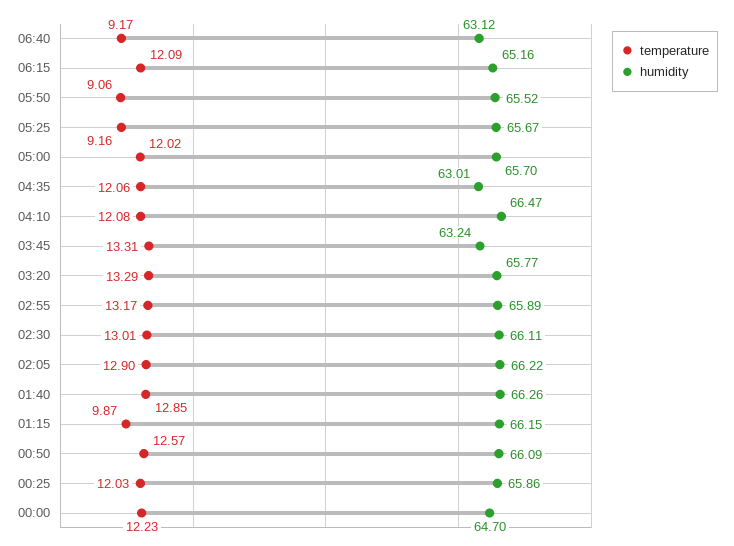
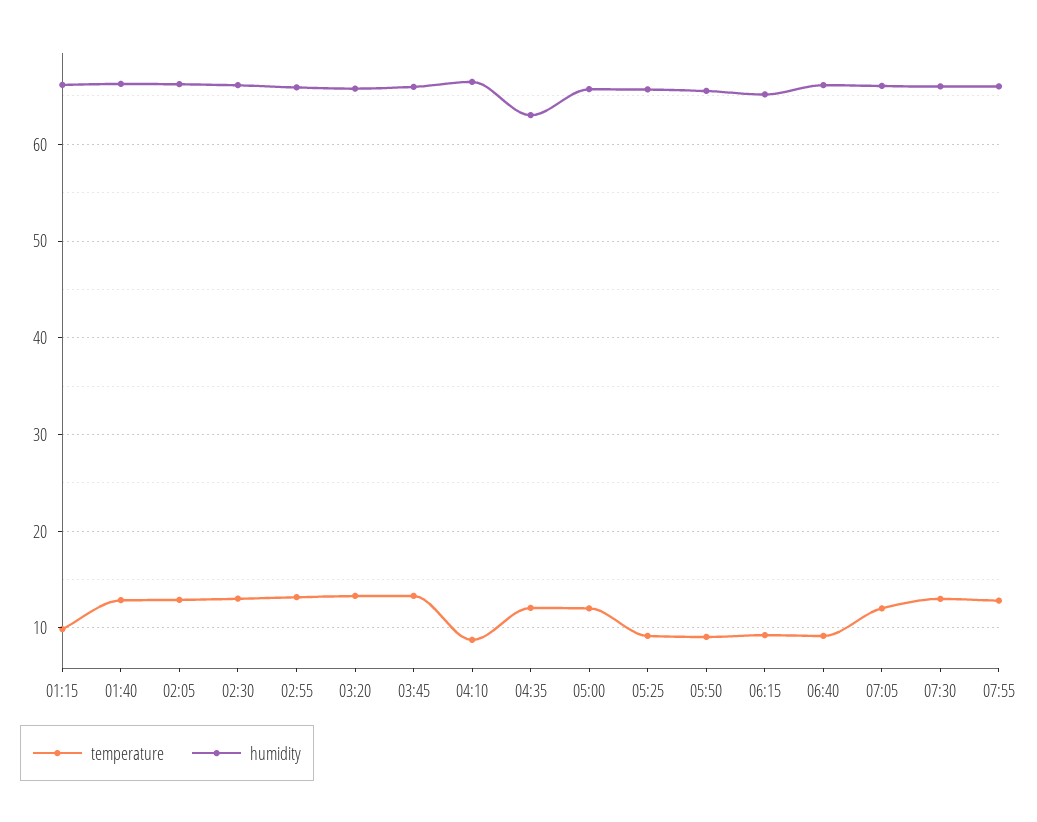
humidity, 06:40: 63.12 -> 66
temperature, 06:15: 12.09 -> 9
temperature, 04:10: 12.08 -> 9
humidity, 03:45: 63.24 -> 66
temperature, 00:50: 12.57 -> none
humidity, 00:50: 66.09 -> none
temperature, 00:25: 12.03 -> none
humidity, 00:25: 65.86 -> none
temperature, 00:00: 12.23 -> none
humidity, 00:00: 64.7 -> none
temperature, 07:05: none -> 12
humidity, 07:05: none -> 66
temperature, 07:30: none -> 13
humidity, 07:30: none -> 66
temperature, 07:55: none -> 13
humidity, 07:55: none -> 66

